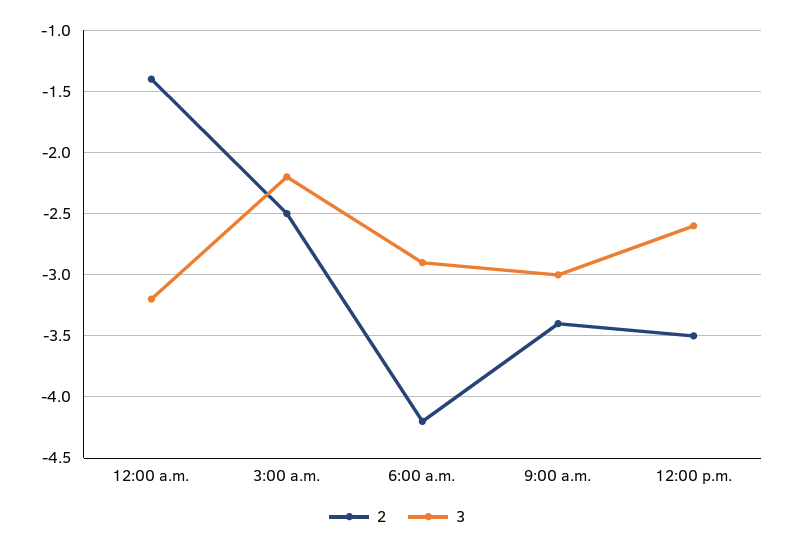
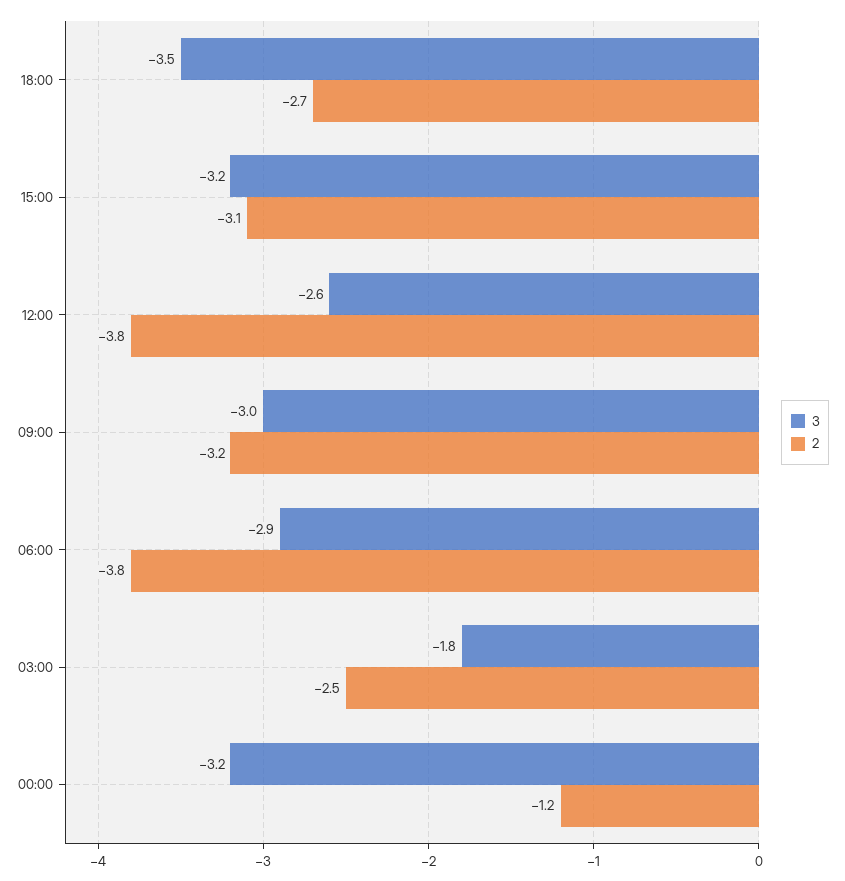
2, 12:00 a.m.: -1.4 -> -1.2
3, 3:00 a.m.: -2.2 -> -1.8
2, 6:00 a.m.: -4.2 -> -3.8
2, 9:00 a.m.: -3.4 -> -3.2
2, 12:00 p.m.: -3.5 -> -3.8
3, 18:00: none -> -3.5
2, 18:00: none -> -2.7
3, 15:00: none -> -3.2
2, 15:00: none -> -3.1

